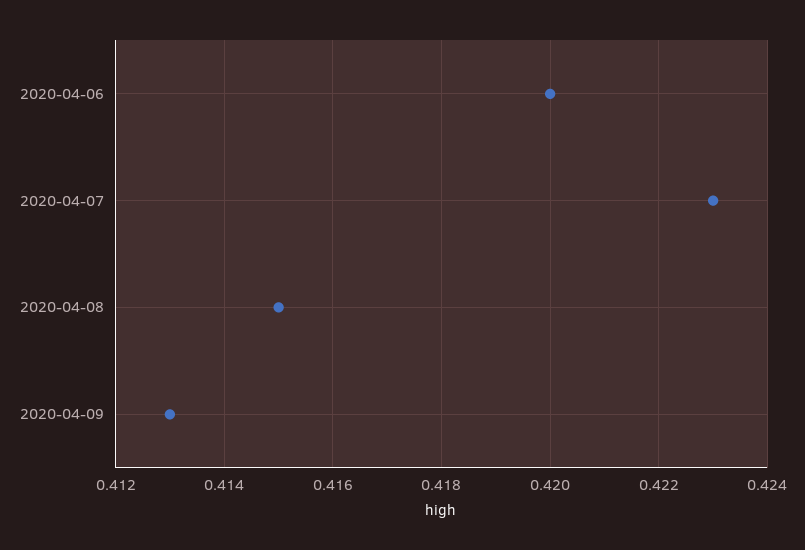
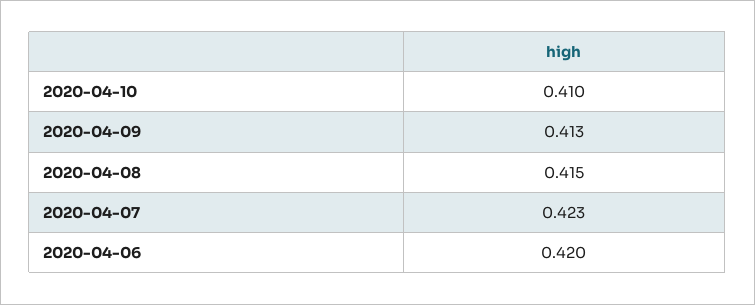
2020-04-10: none -> 0.41

